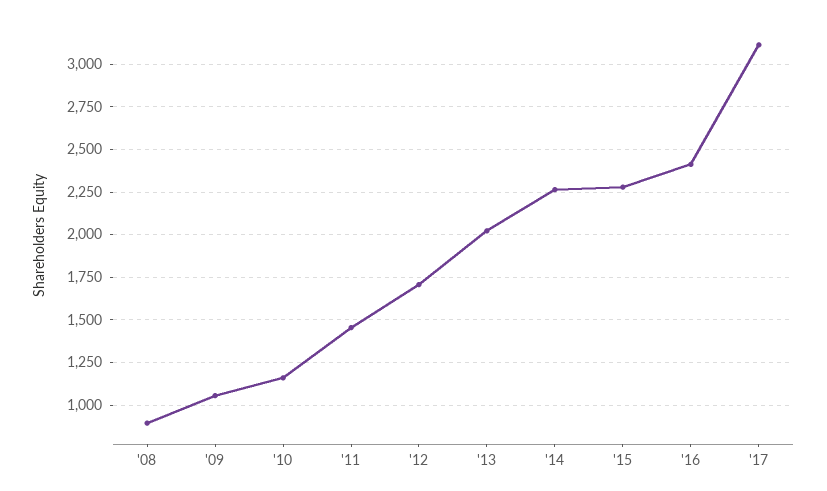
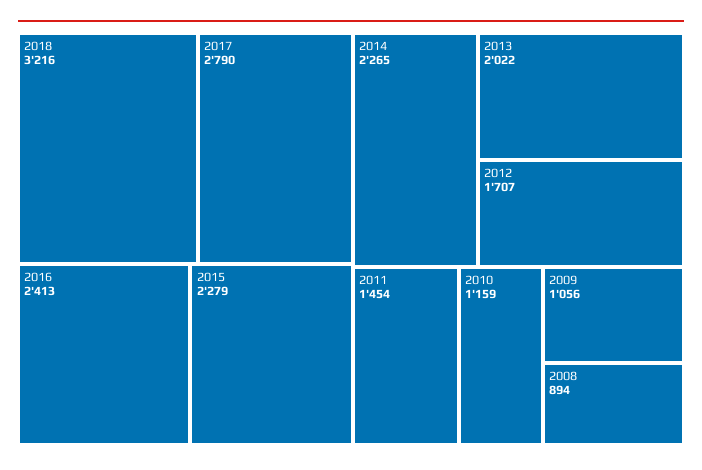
'17: 3100 -> 2790
2018: none -> 3216

